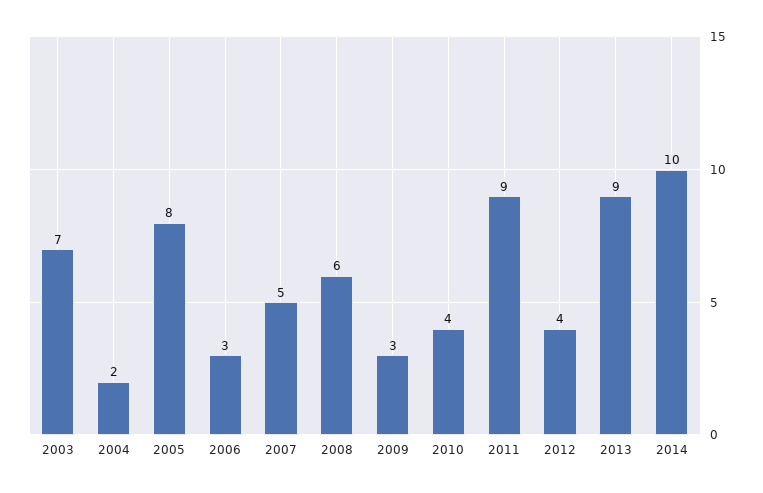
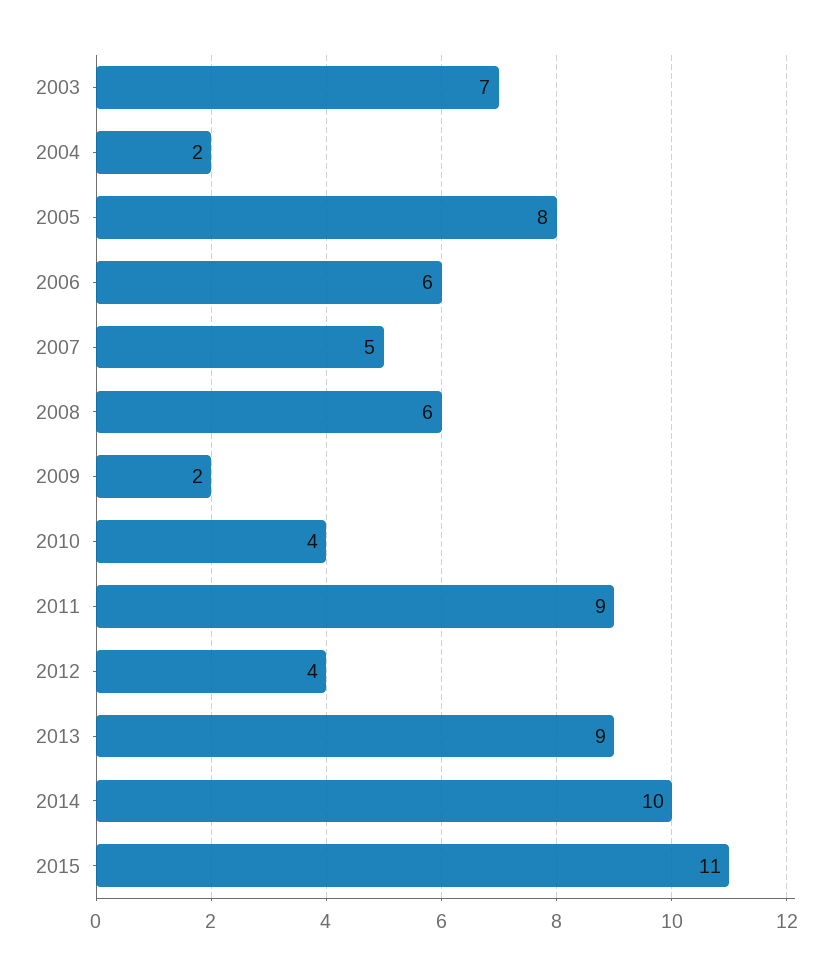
2006: 3 -> 6
2009: 3 -> 2
2015: none -> 11

